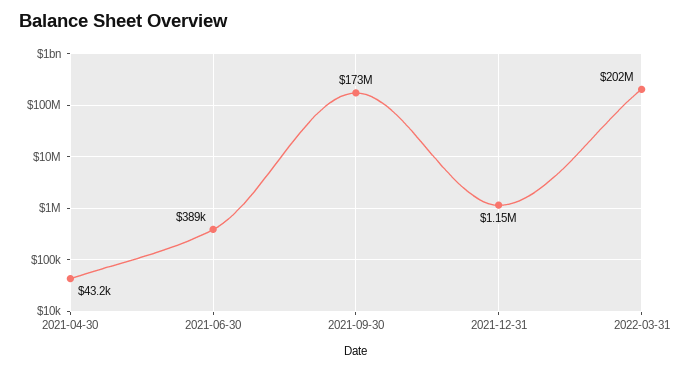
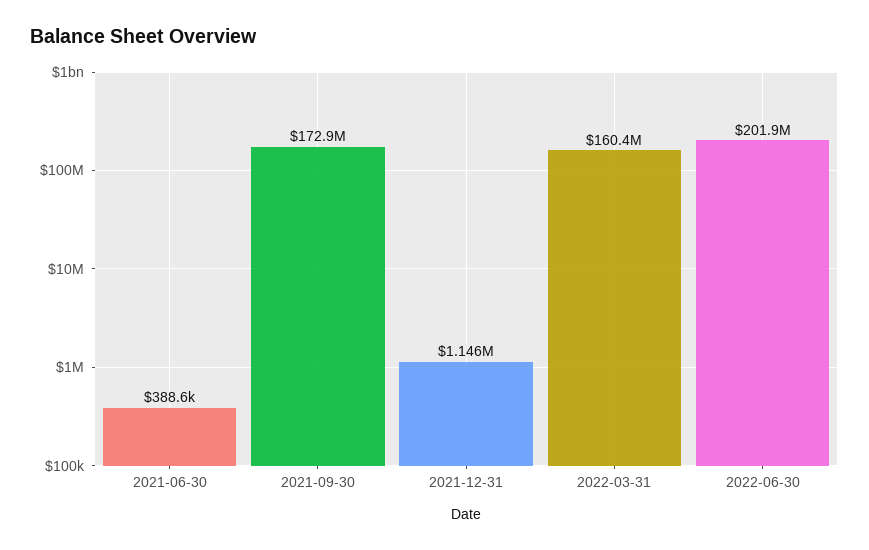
2021-04-30: 43200 -> none
2022-03-31: 202000000 -> 160400000
2022-06-30: none -> 201900000

